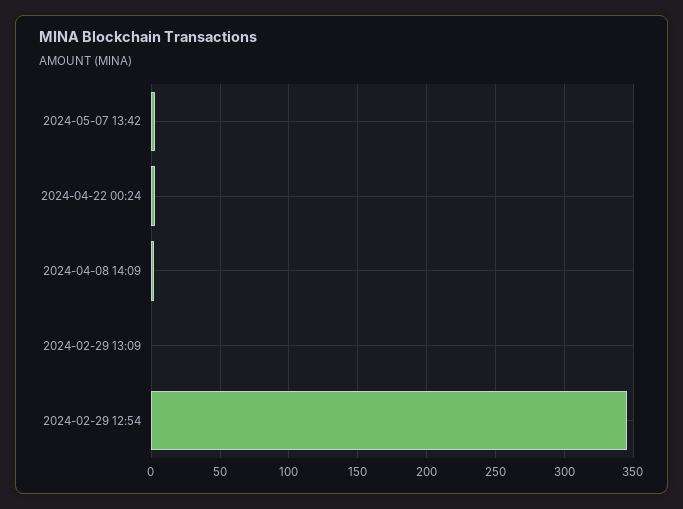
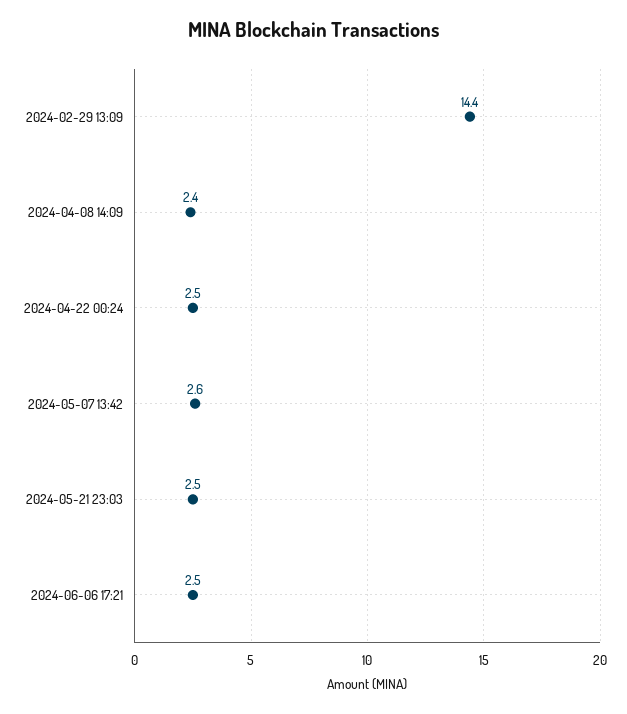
2024-02-29 13:09: 0 -> 14.4
2024-02-29 12:54: 345 -> none
2024-05-21 23:03: none -> 2.5
2024-06-06 17:21: none -> 2.5

